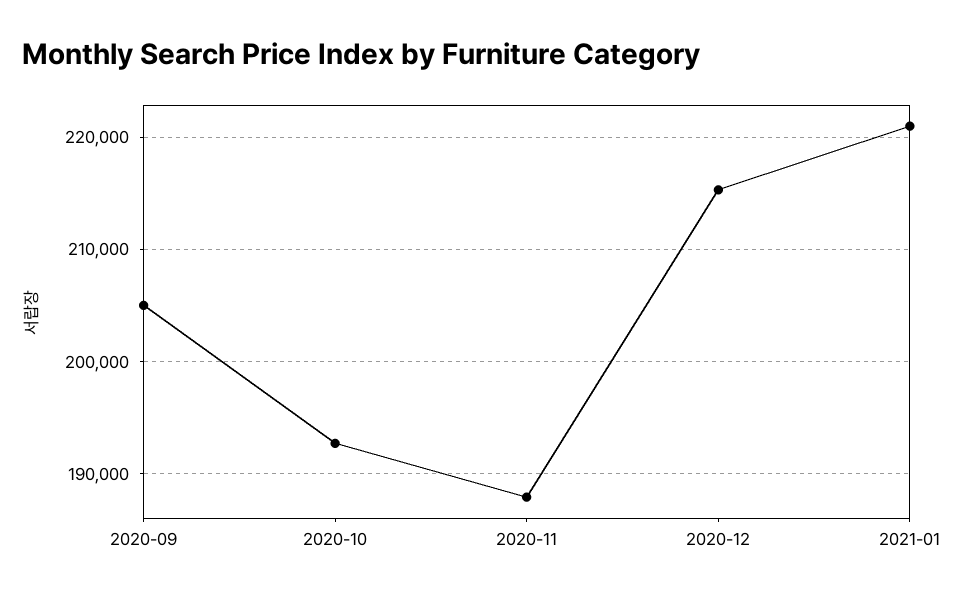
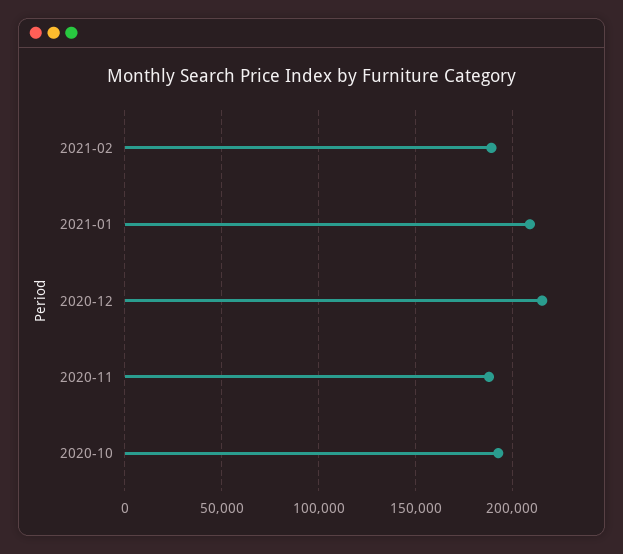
2020-09: 205000 -> none
2021-01: 221000 -> 210000
2021-02: none -> 190000

